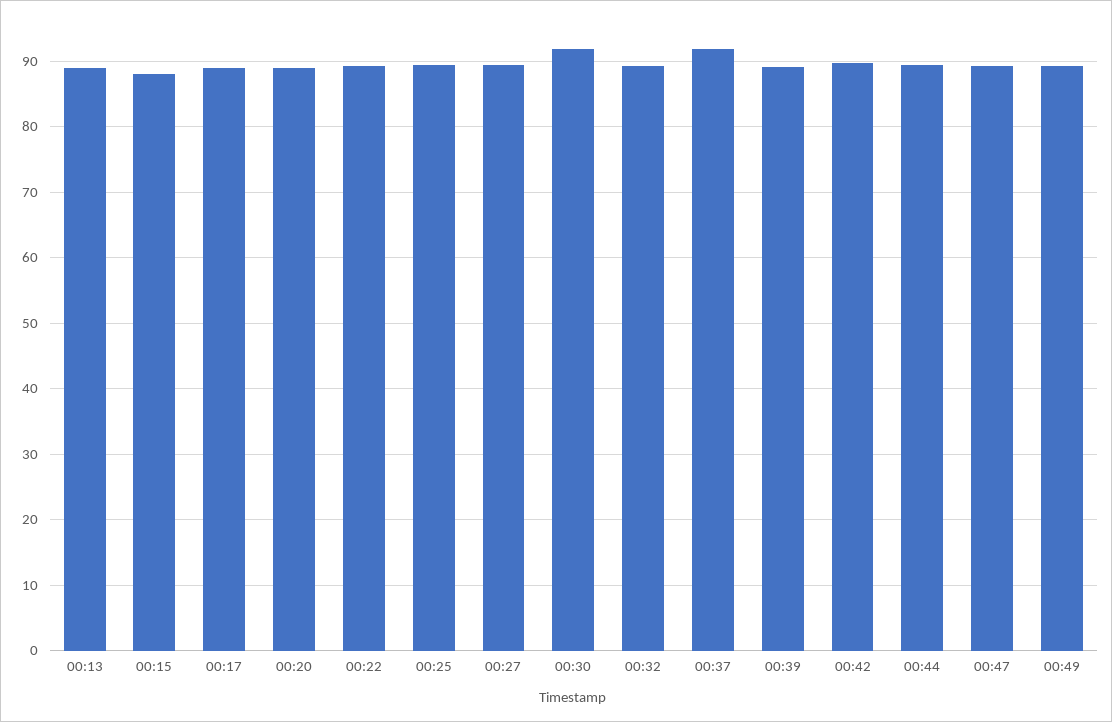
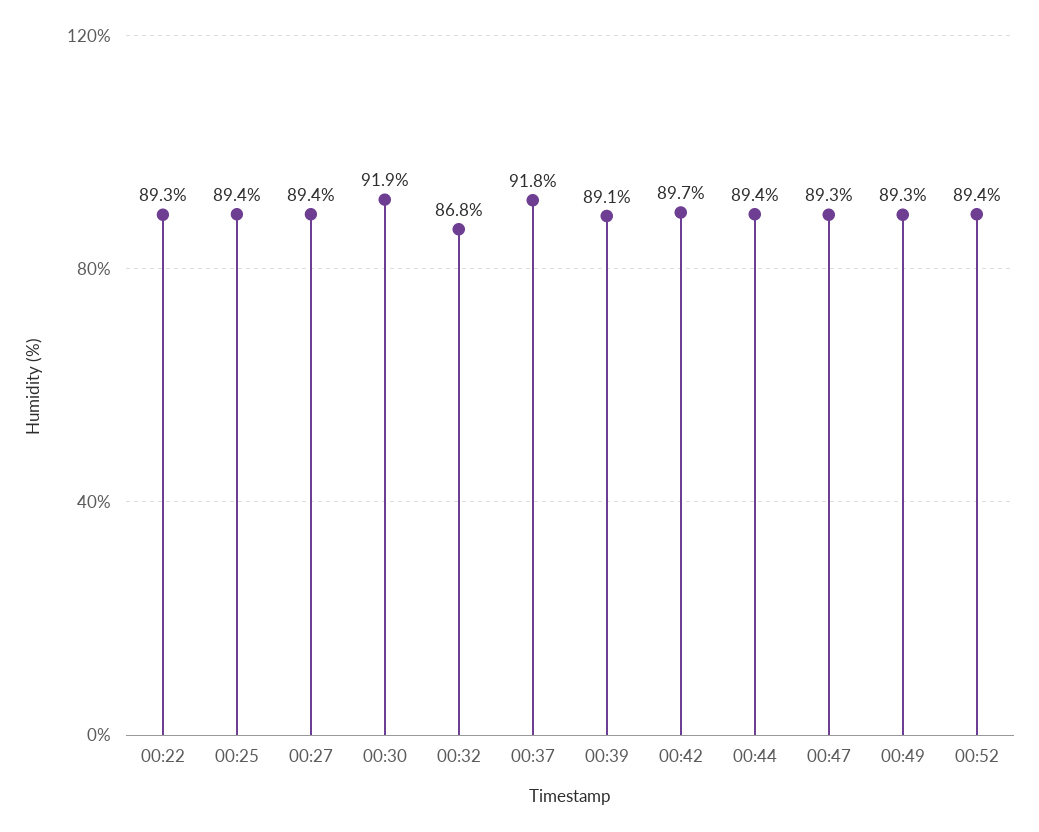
00:13: 89 -> none
00:15: 88 -> none
00:17: 89 -> none
00:20: 89 -> none
00:32: 89 -> 86.8
00:52: none -> 89.4

